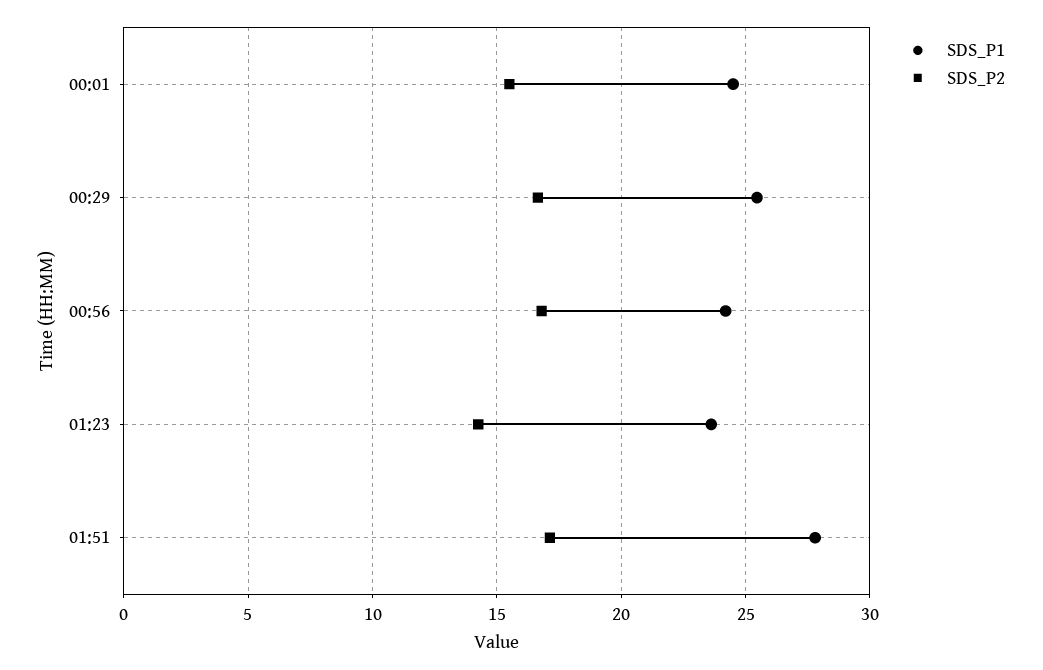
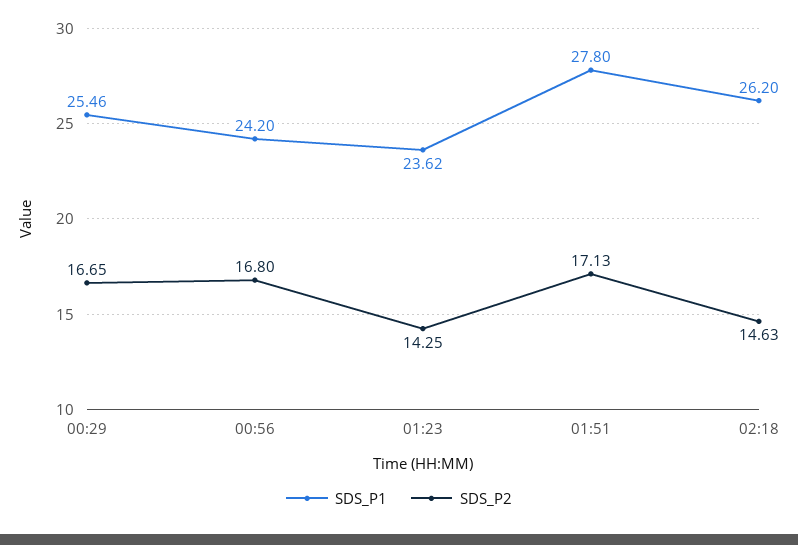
SDS_P1, 00:01: 24.5 -> none
SDS_P2, 00:01: 15.5 -> none
SDS_P1, 02:18: none -> 26.2
SDS_P2, 02:18: none -> 14.63

